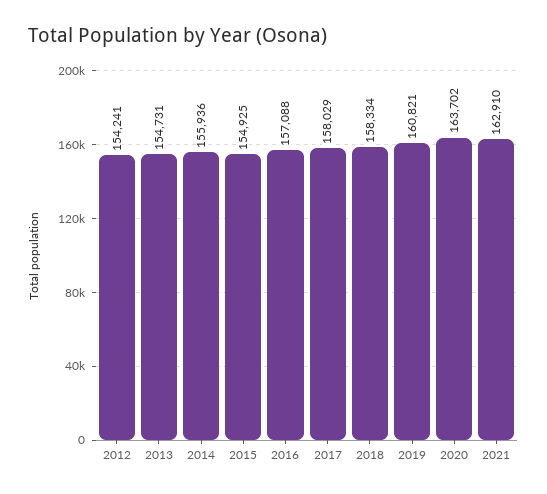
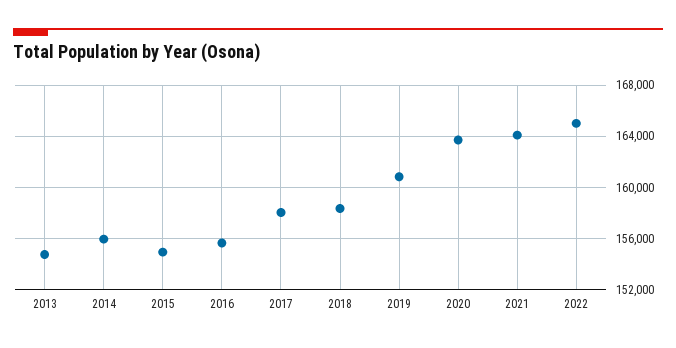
2012: 154241 -> none
2016: 157088 -> 155500
2021: 162910 -> 164000
2022: none -> 165000

